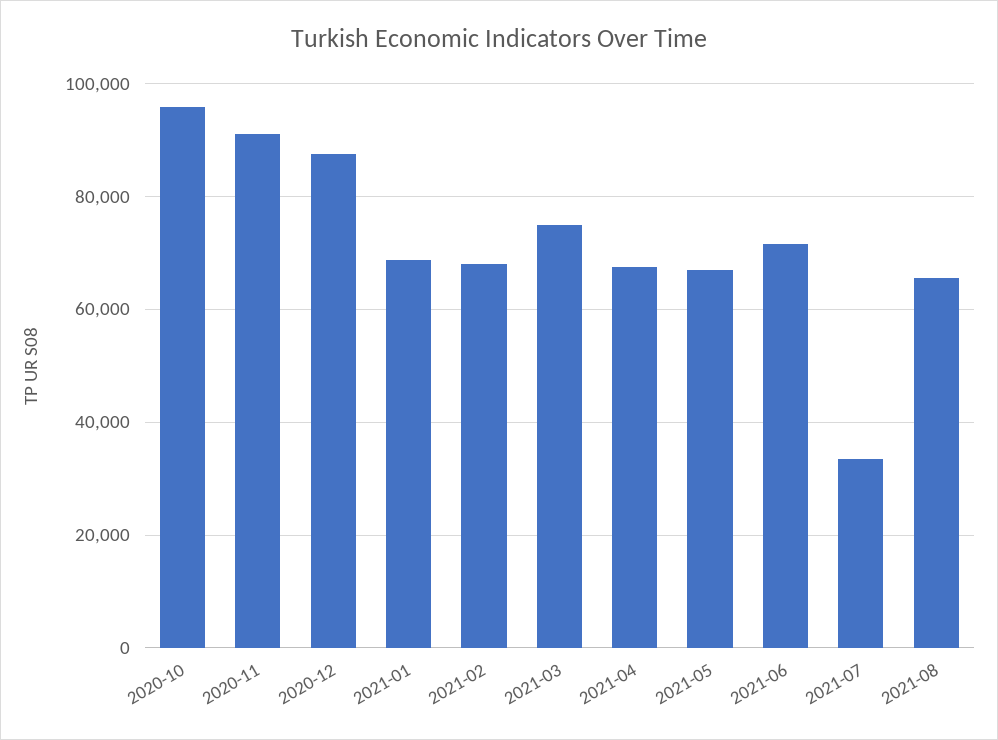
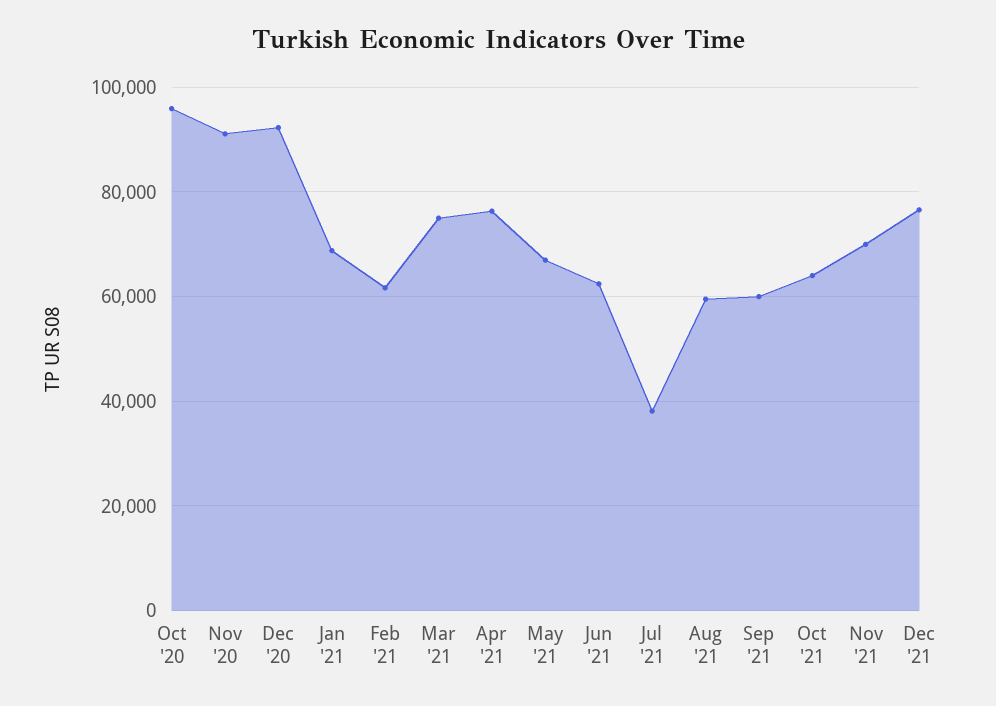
2020-12: 88000 -> 92000
2021-02: 68000 -> 62000
2021-04: 68000 -> 76000
2021-06: 72000 -> 62000
2021-07: 34000 -> 38000
2021-08: 66000 -> 60000
Sep '21: none -> 60000
Oct '21: none -> 64000
Nov '21: none -> 70000
Dec '21: none -> 76000

